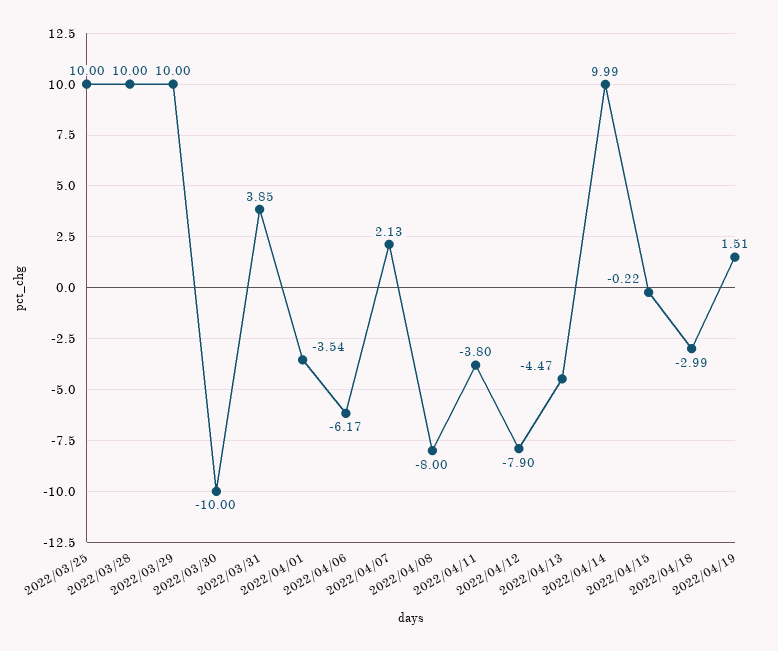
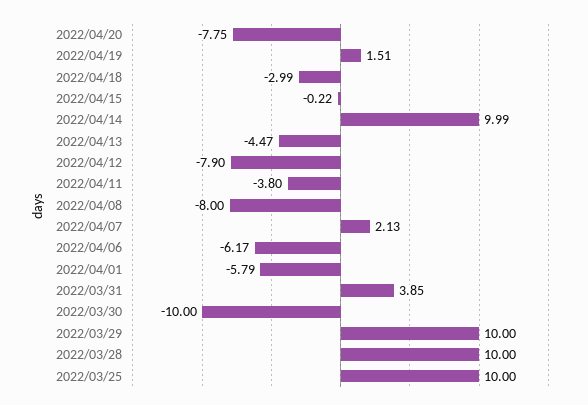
2022/04/01: -3.54 -> -5.79
2022/04/20: none -> -7.75

